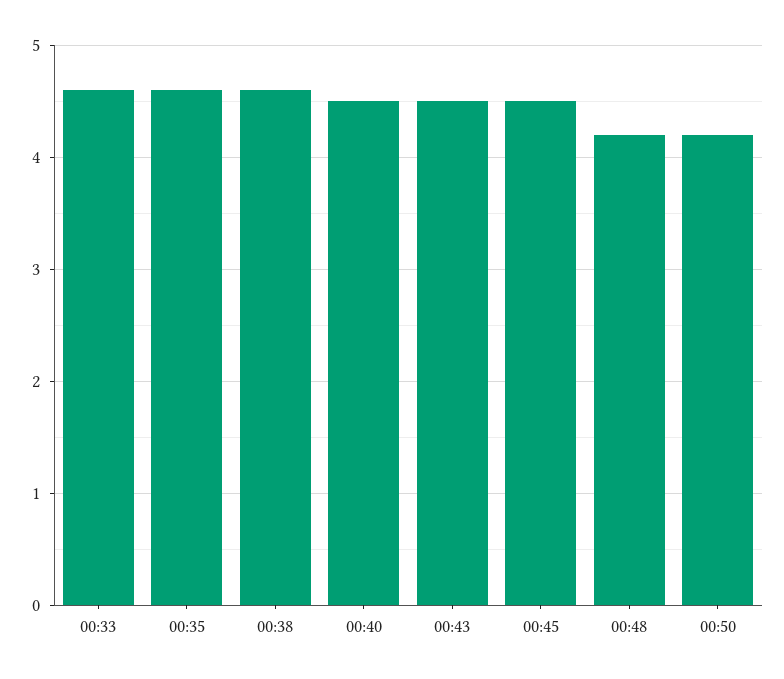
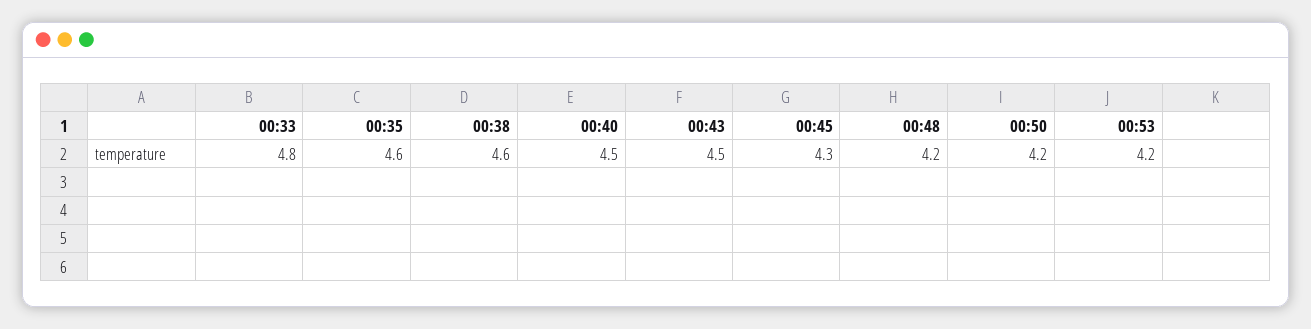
00:33: 4.6 -> 4.8
00:45: 4.5 -> 4.3
00:53: none -> 4.2

